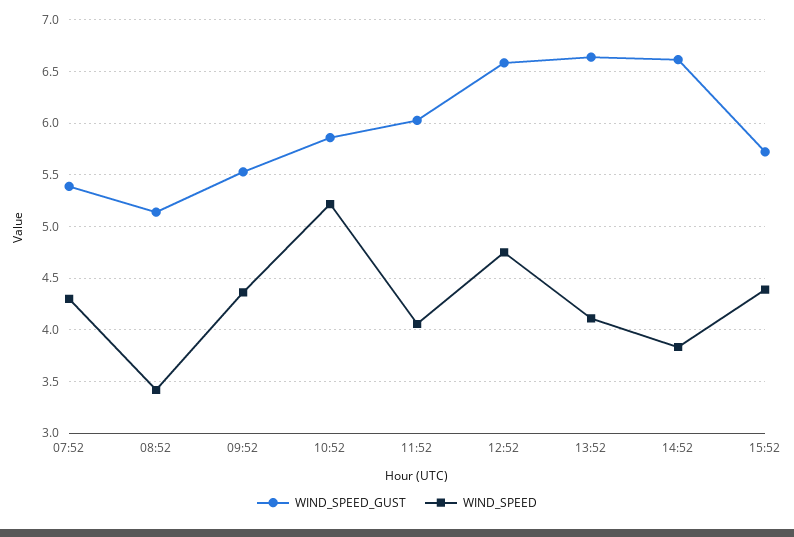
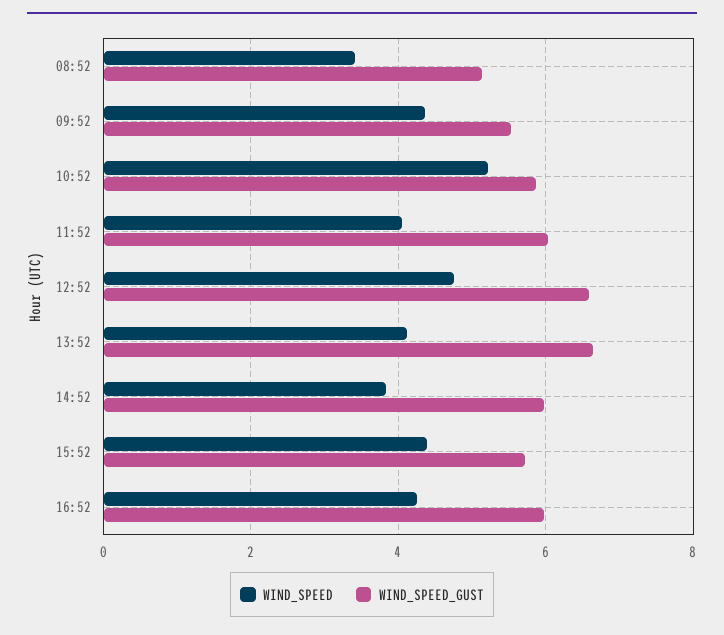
WIND_SPEED_GUST, 07:52: 5.4 -> none
WIND_SPEED, 07:52: 4.3 -> none
WIND_SPEED_GUST, 14:52: 6.6 -> 6
WIND_SPEED, 16:52: none -> 4.2
WIND_SPEED_GUST, 16:52: none -> 6

